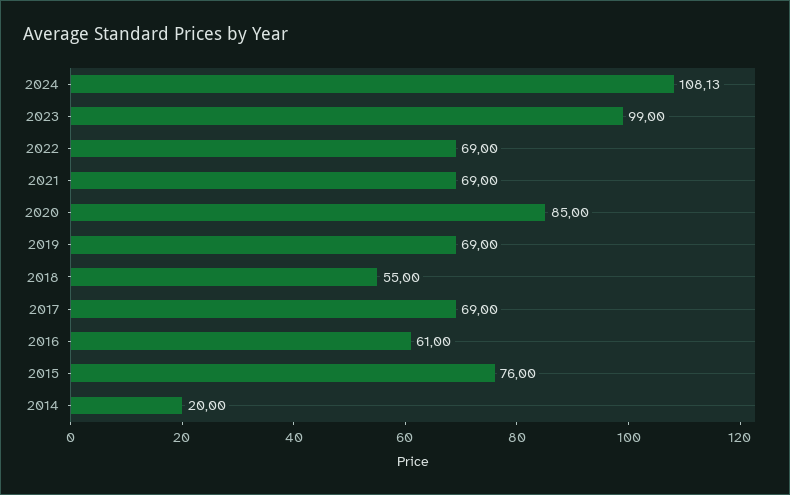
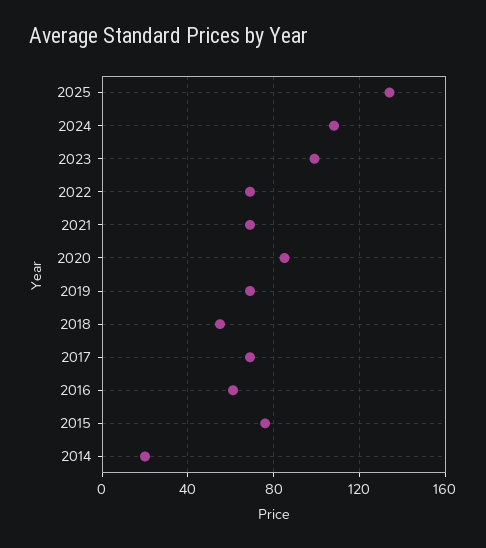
2025: none -> 135

